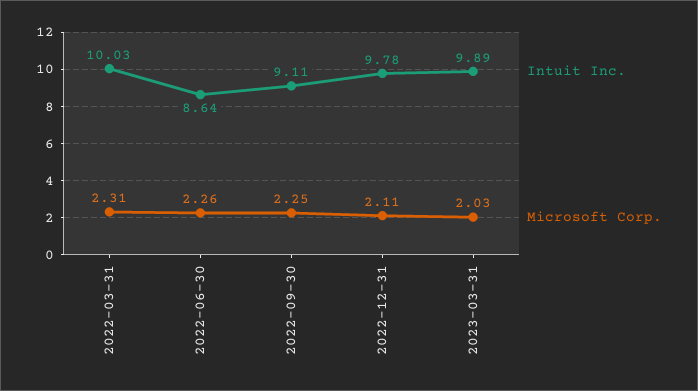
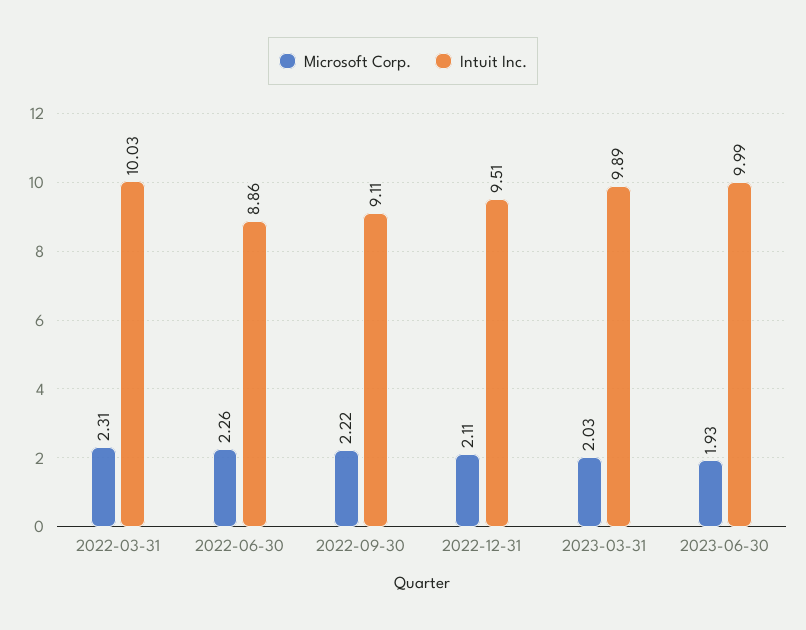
Intuit Inc., 2022-06-30: 8.64 -> 8.86
Microsoft Corp., 2022-09-30: 2.25 -> 2.22
Intuit Inc., 2022-12-31: 9.78 -> 9.51
Microsoft Corp., 2023-06-30: none -> 1.93
Intuit Inc., 2023-06-30: none -> 9.99

